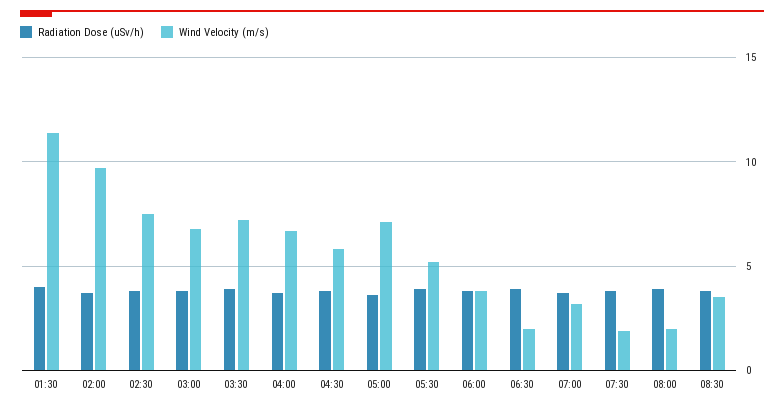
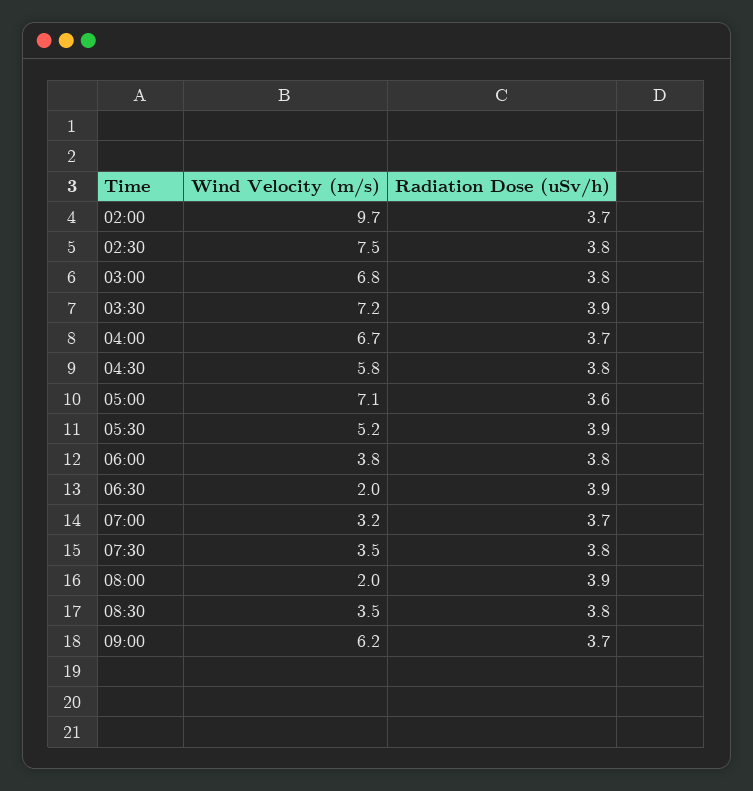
Radiation Dose (uSv/h), 01:30: 4 -> none
Wind Velocity (m/s), 01:30: 11.5 -> none
Wind Velocity (m/s), 07:30: 2 -> 3.5
Wind Velocity (m/s), 09:00: none -> 6.2
Radiation Dose (uSv/h), 09:00: none -> 3.7

